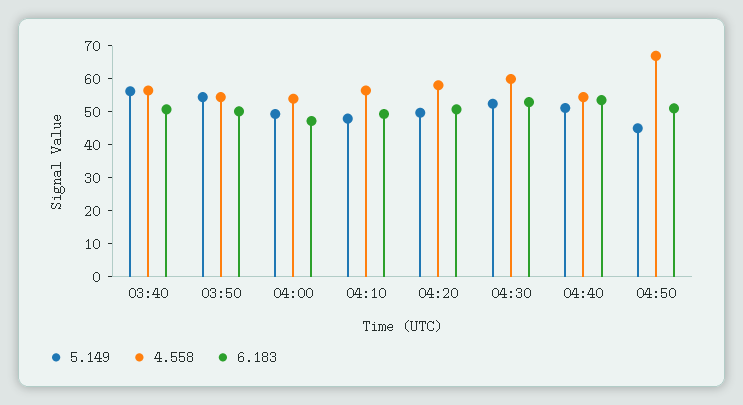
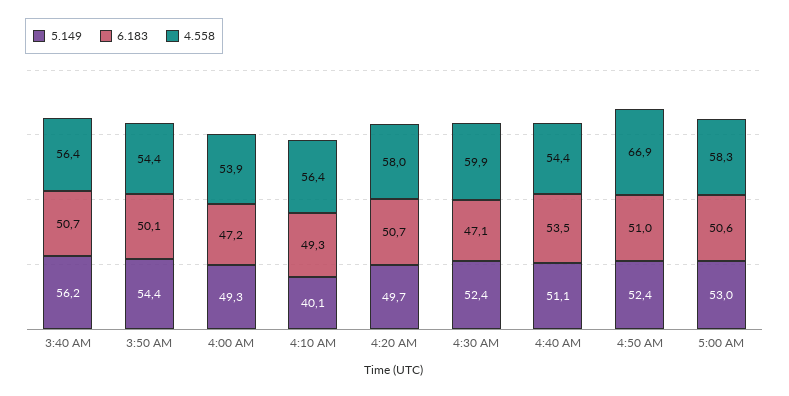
5.149, 04:10: 47.5 -> 40.1
6.183, 04:30: 52.5 -> 47.1
5.149, 04:50: 45 -> 52.4
5.149, 5:00 AM: none -> 53
6.183, 5:00 AM: none -> 50.6
4.558, 5:00 AM: none -> 58.3

